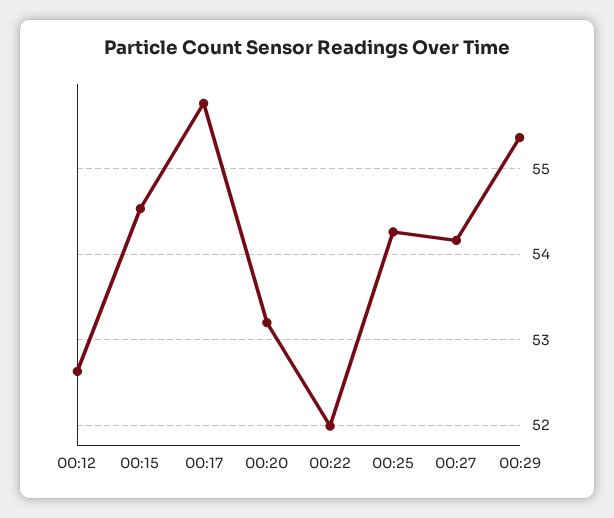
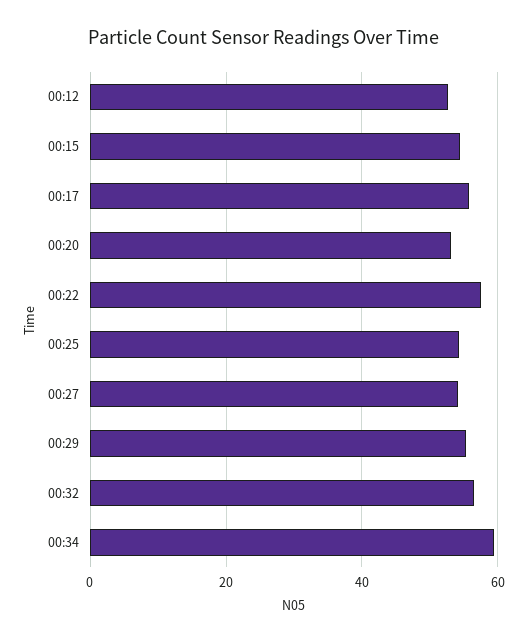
00:22: 52 -> 58
00:32: none -> 56
00:34: none -> 60

